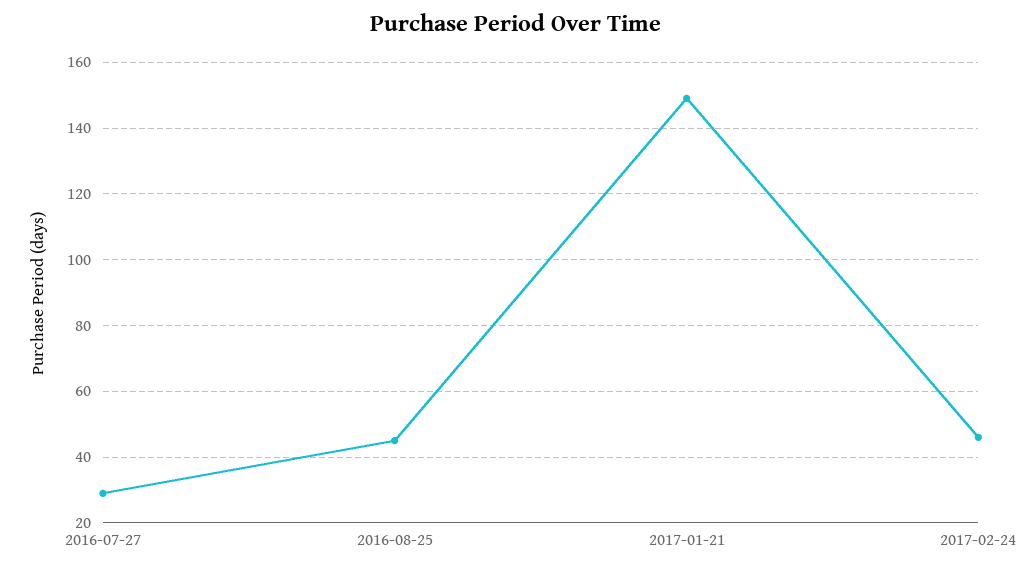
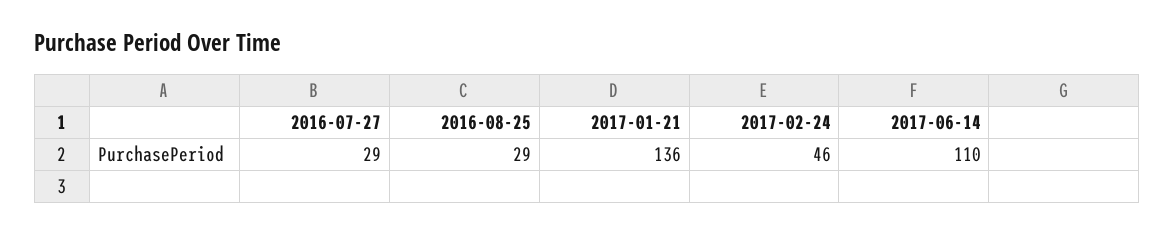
2016-08-25: 45 -> 29
2017-01-21: 150 -> 136
2017-06-14: none -> 110

